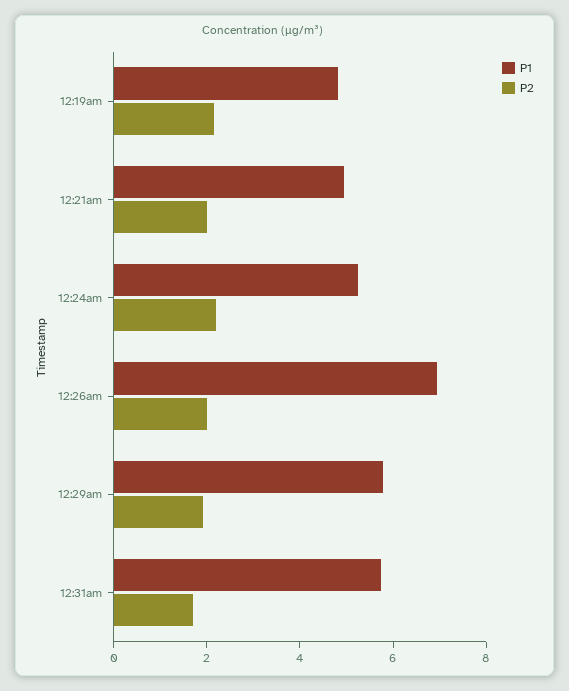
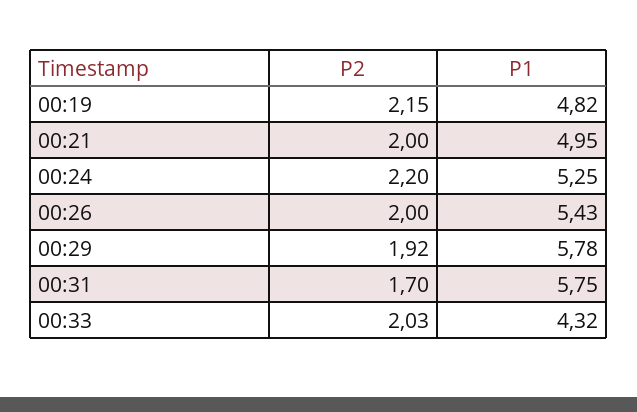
P1, 12:26am: 7 -> 5.43
P2, 00:33: none -> 2.03
P1, 00:33: none -> 4.32

